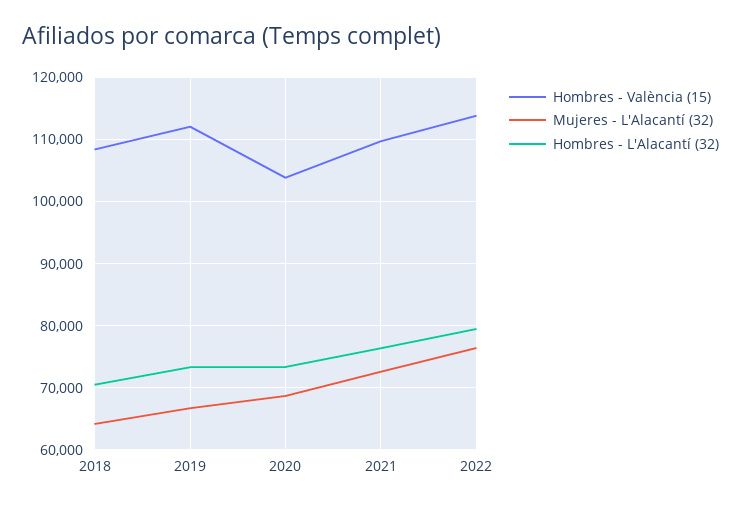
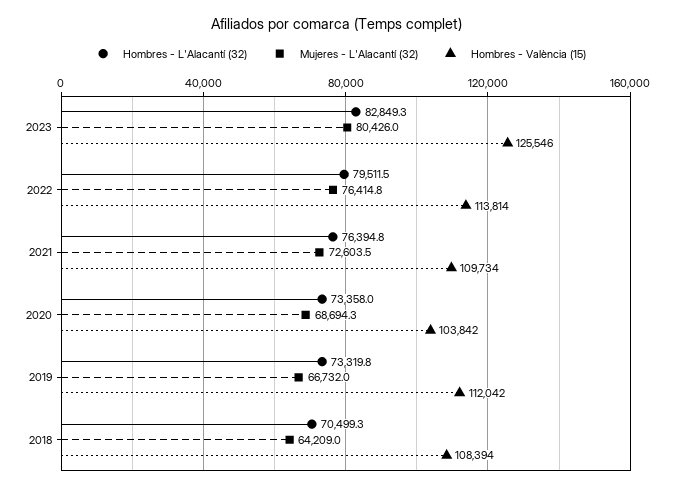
Hombres - L'Alacantí (32), 2023: none -> 82849.3
Mujeres - L'Alacantí (32), 2023: none -> 80426
Hombres - València (15), 2023: none -> 125546

